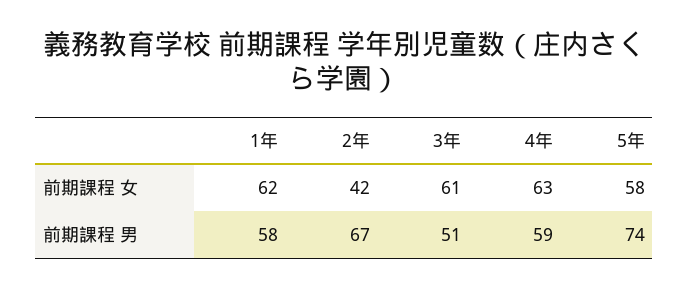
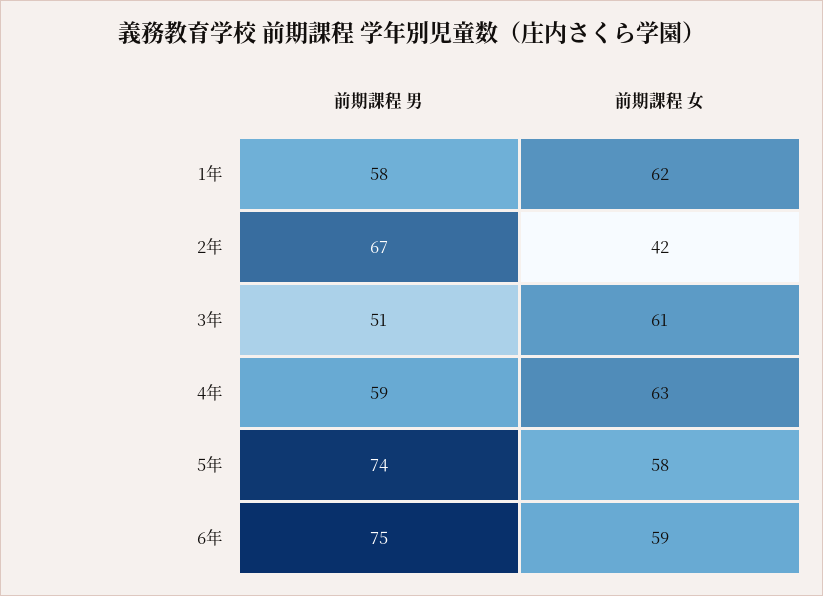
6年, 前期課程 男: none -> 75
6年, 前期課程 女: none -> 59

